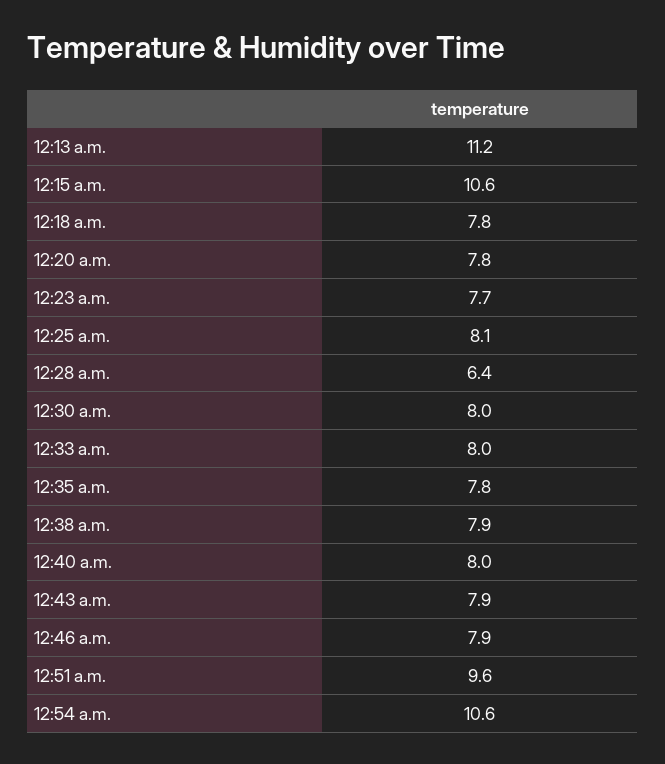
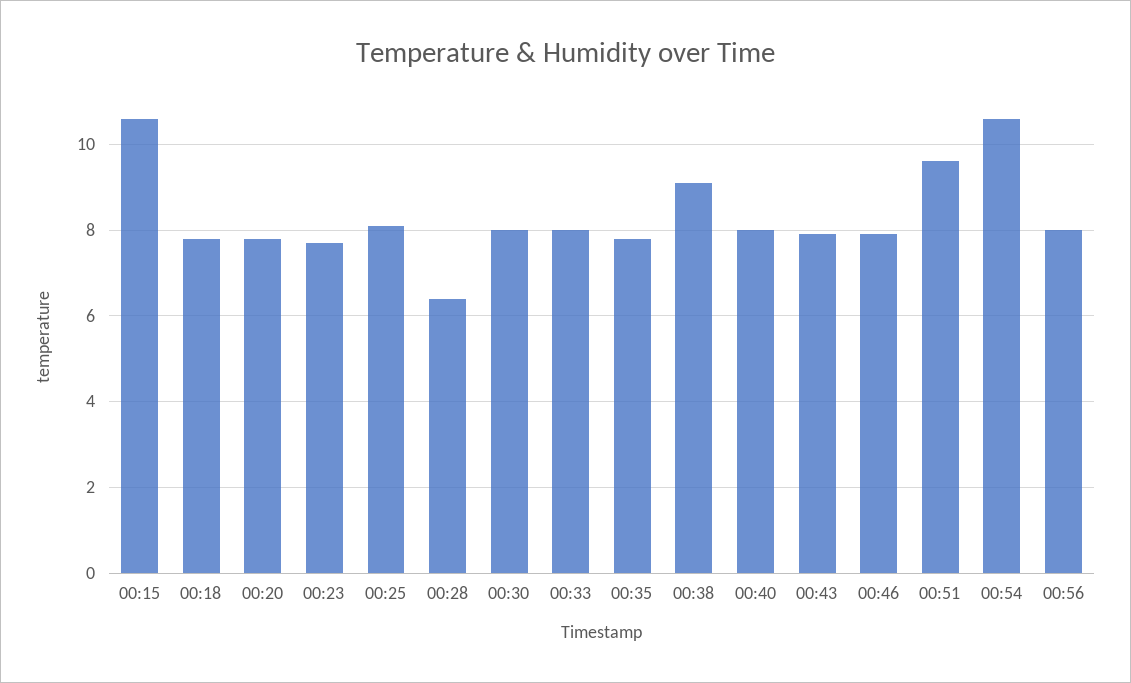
12:13 a.m.: 11.2 -> none
12:38 a.m.: 7.9 -> 9
00:56: none -> 8

